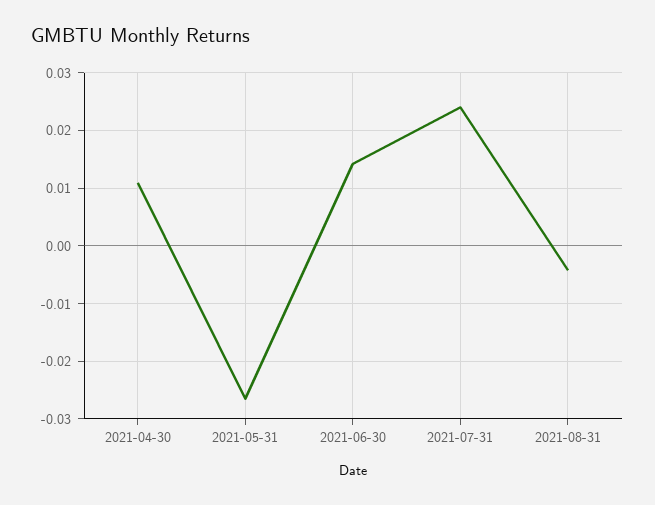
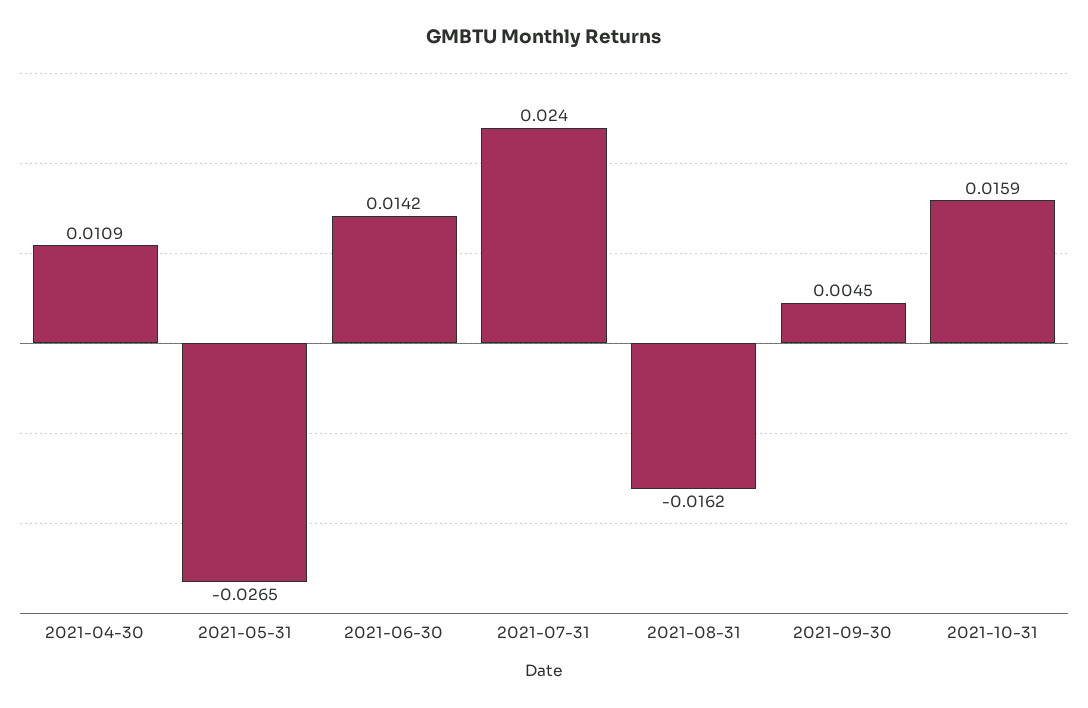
2021-08-31: -0.004 -> -0.0162
2021-09-30: none -> 0.0045
2021-10-31: none -> 0.0159

